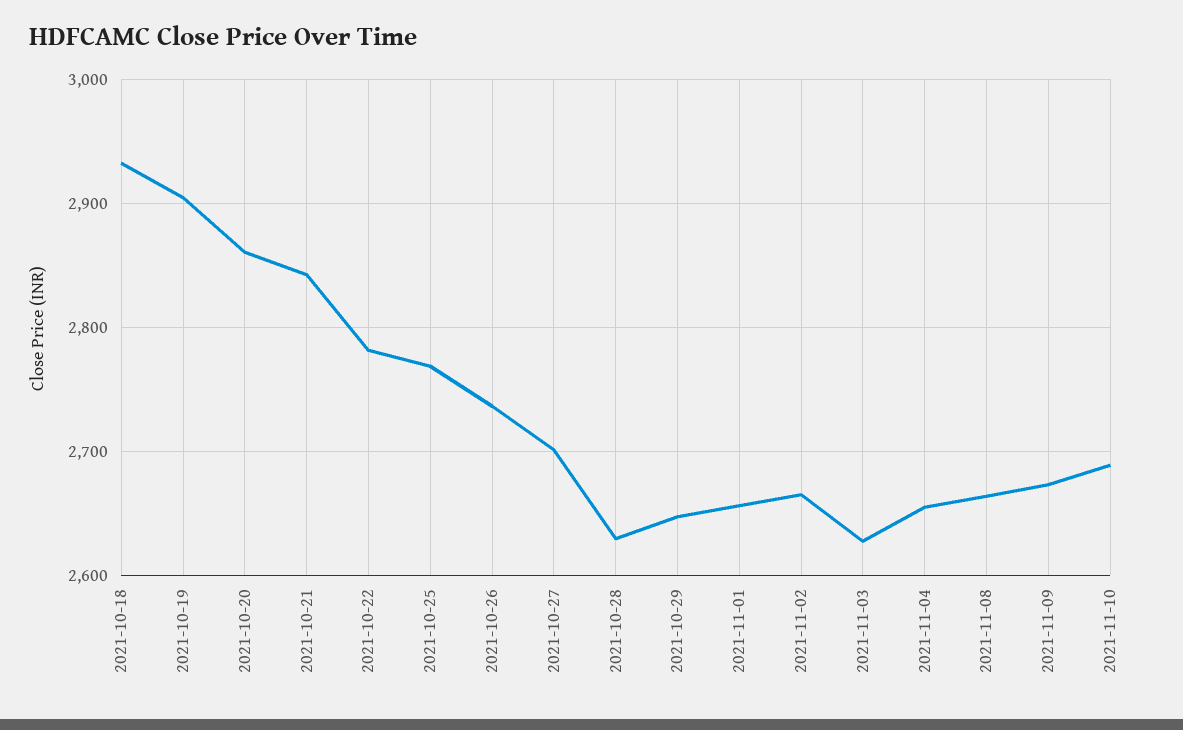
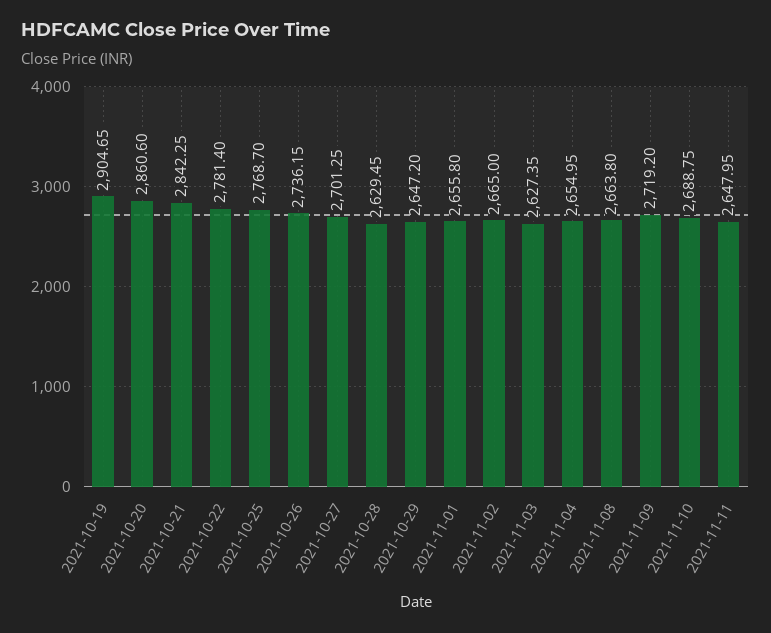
2021-10-18: 2930 -> none
2021-11-09: 2670 -> 2719.2
2021-11-11: none -> 2647.95

